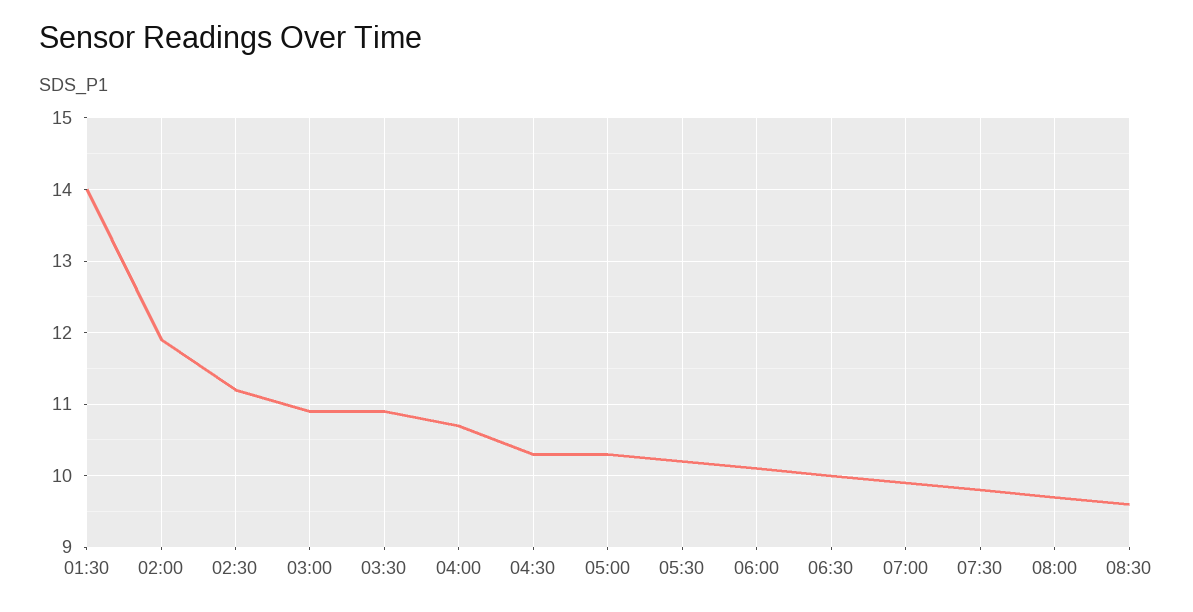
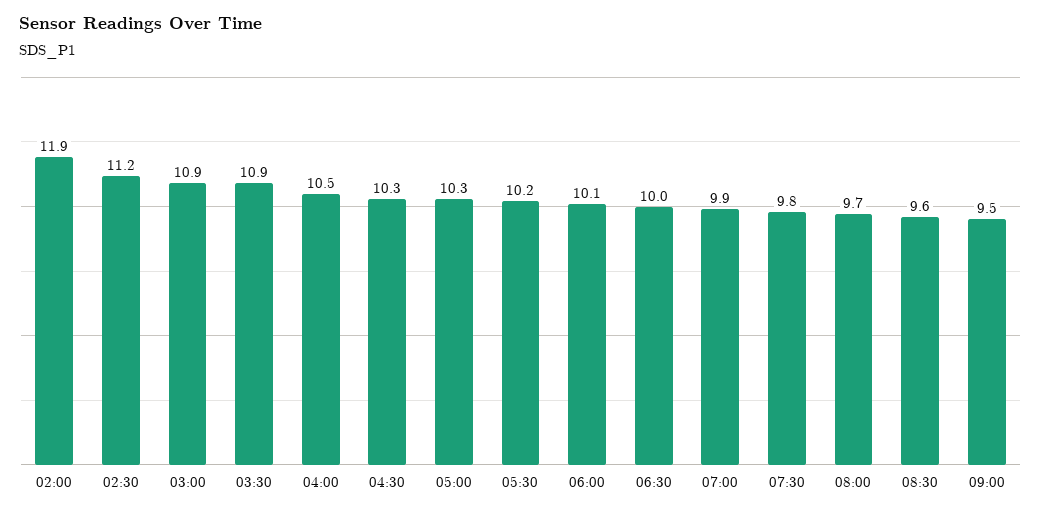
01:30: 14 -> none
04:00: 10.7 -> 10.5
09:00: none -> 9.5

